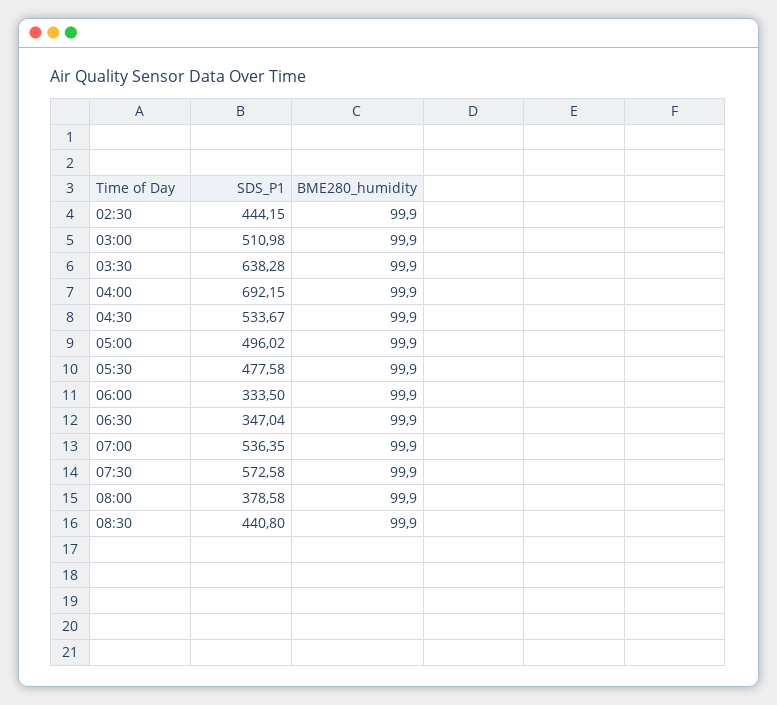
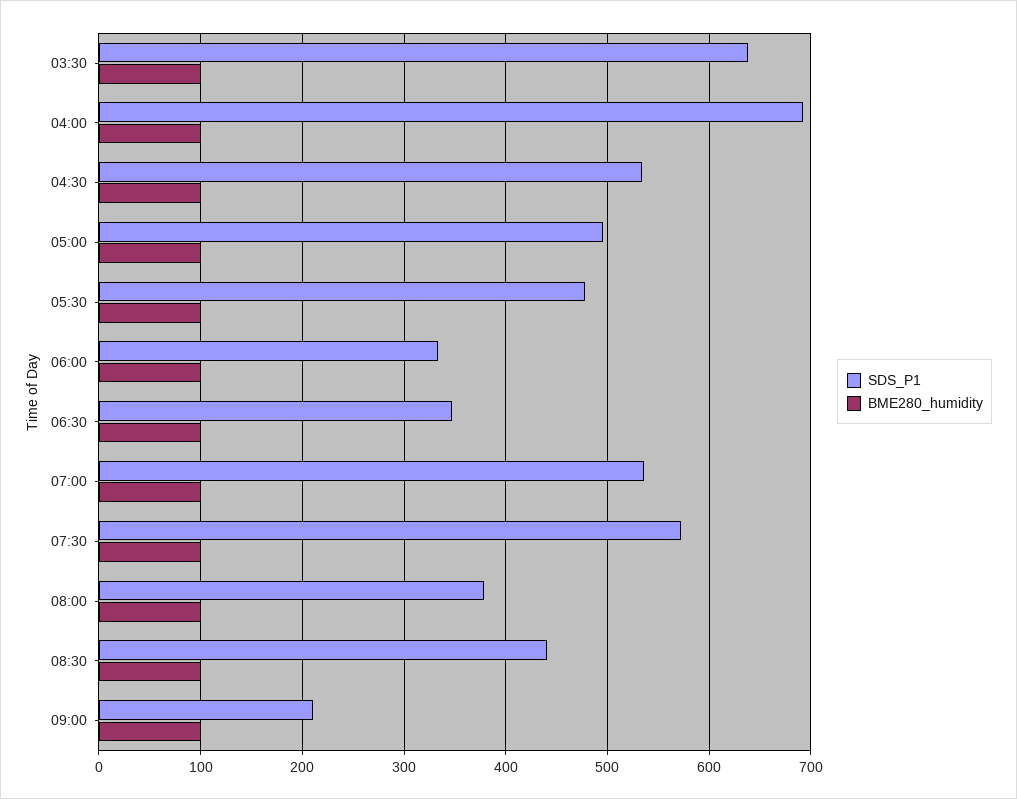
SDS_P1, 02:30: 444.15 -> none
BME280_humidity, 02:30: 99.9 -> none
SDS_P1, 03:00: 510.98 -> none
BME280_humidity, 03:00: 99.9 -> none
SDS_P1, 09:00: none -> 210
BME280_humidity, 09:00: none -> 100

